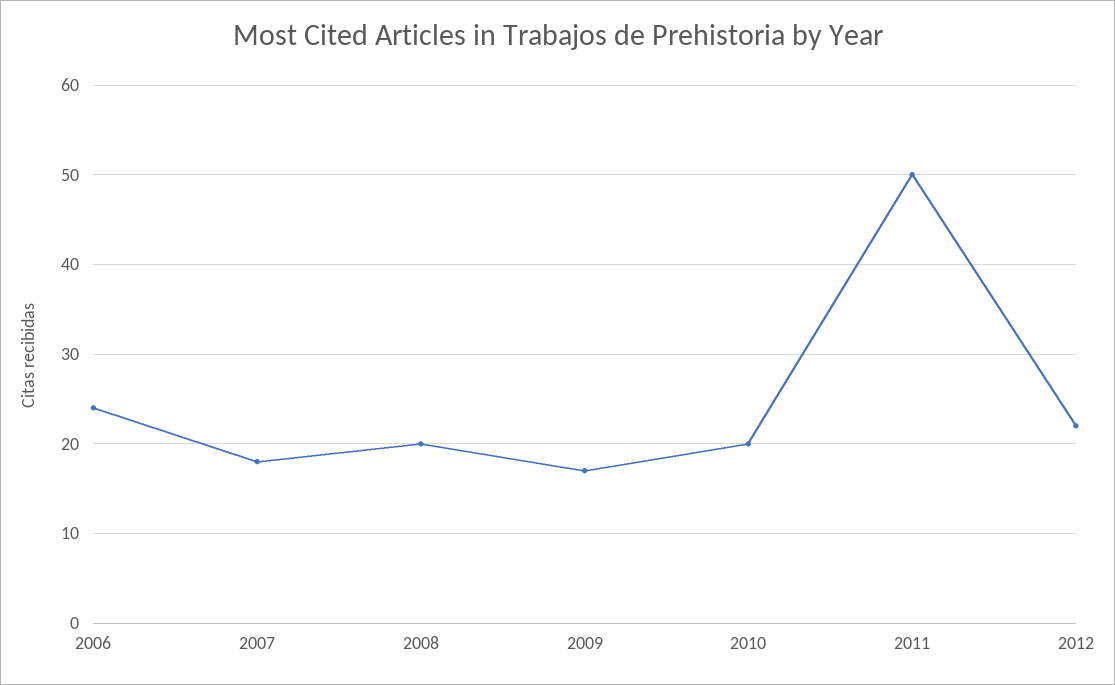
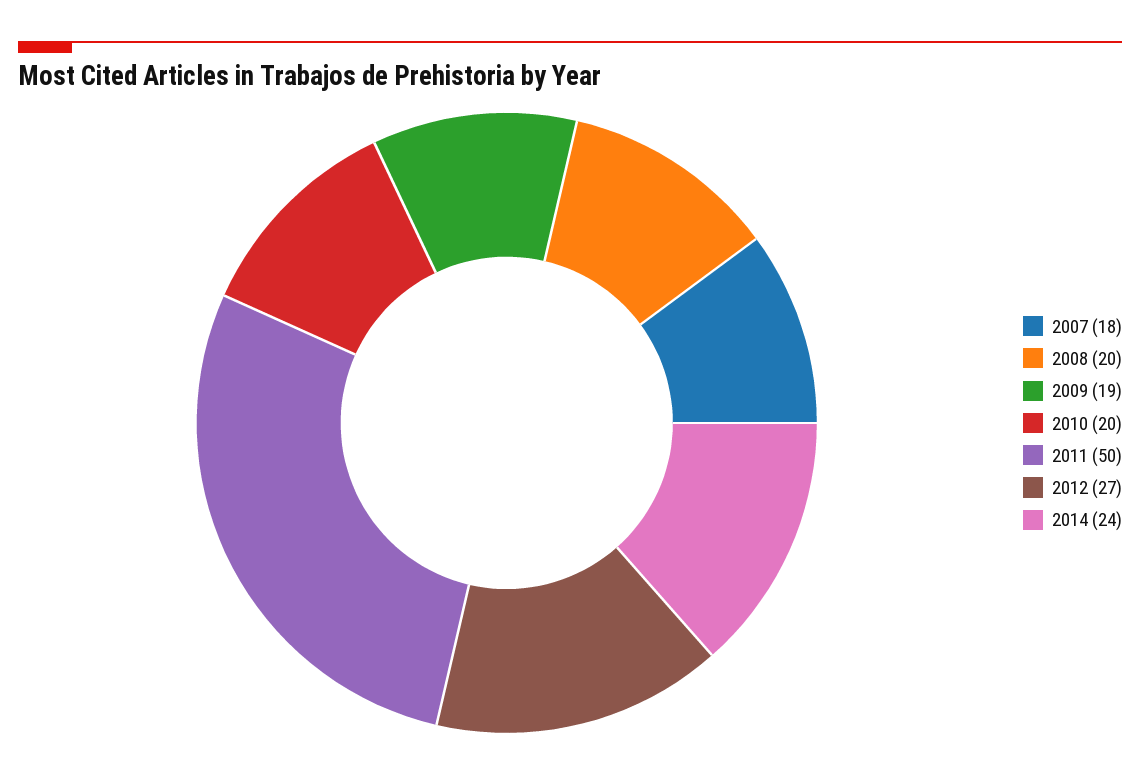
2006: 24 -> none
2009: 17 -> 19
2012: 22 -> 27
2014: none -> 24

